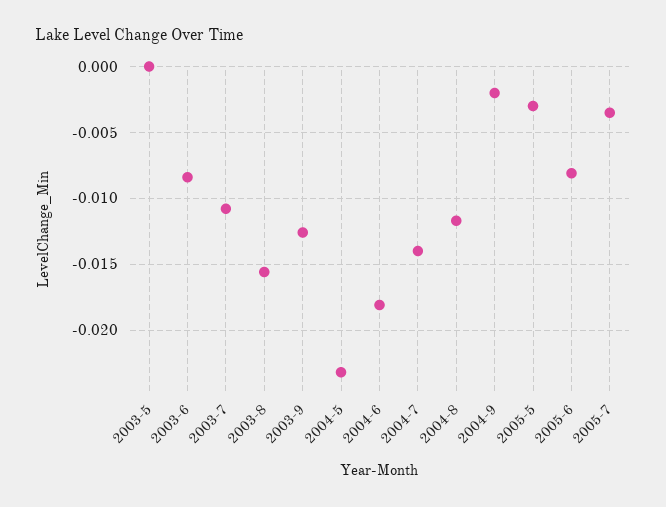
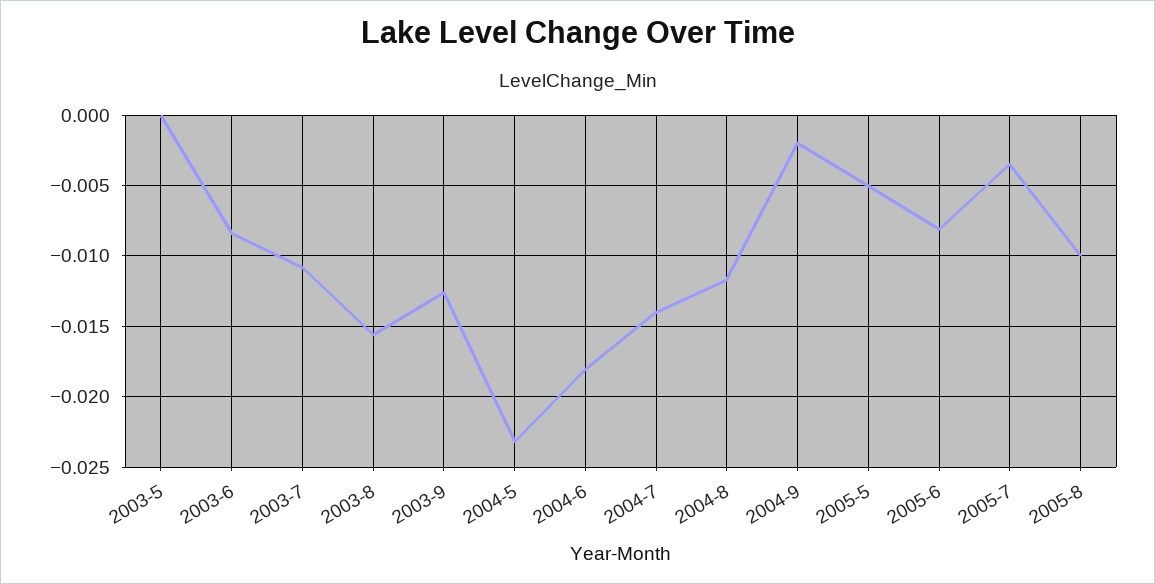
2005-5: -0.003 -> -0.005
2005-8: none -> -0.01

